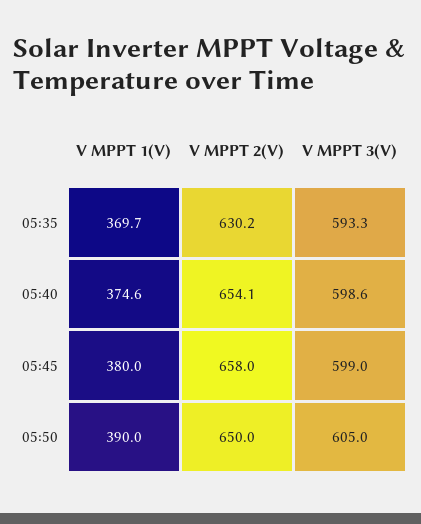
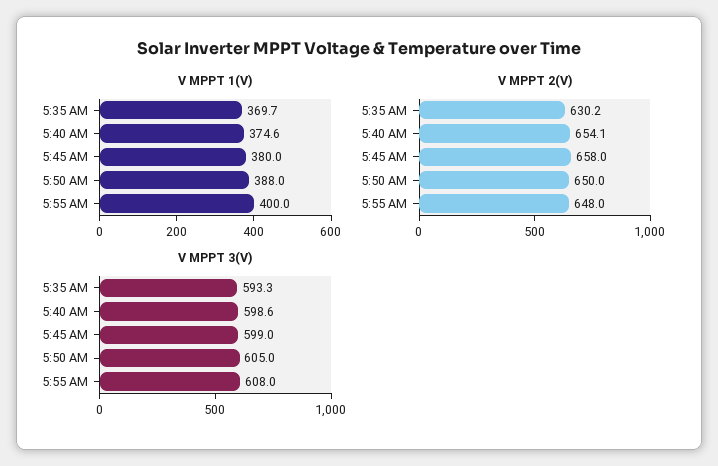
V MPPT 1(V), 05:50: 390 -> 388
V MPPT 1(V), 5:55 AM: none -> 400
V MPPT 2(V), 5:55 AM: none -> 648
V MPPT 3(V), 5:55 AM: none -> 608

